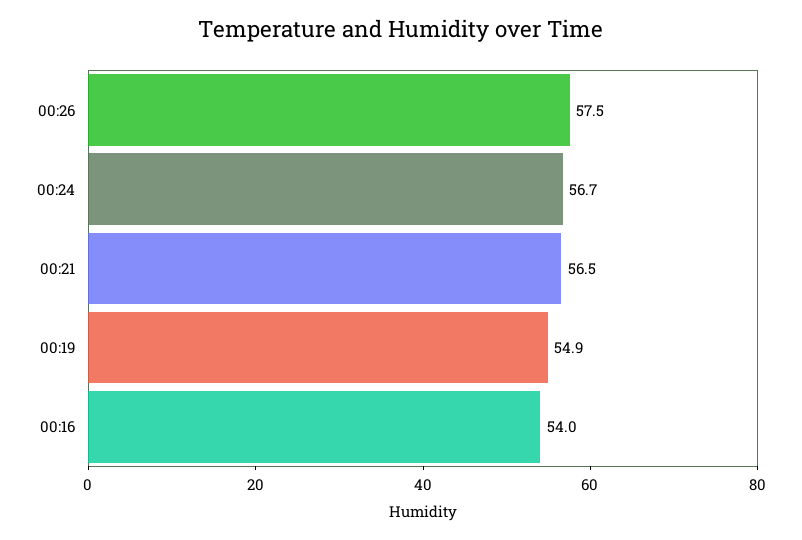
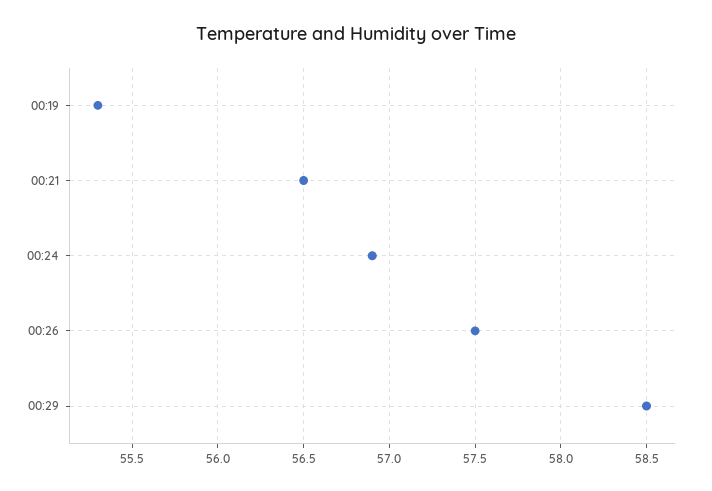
00:24: 56.7 -> 56.9
00:19: 54.9 -> 55.3
00:16: 54 -> none
00:29: none -> 58.5

